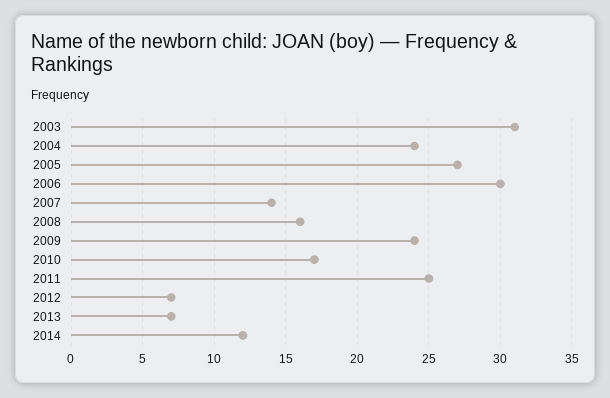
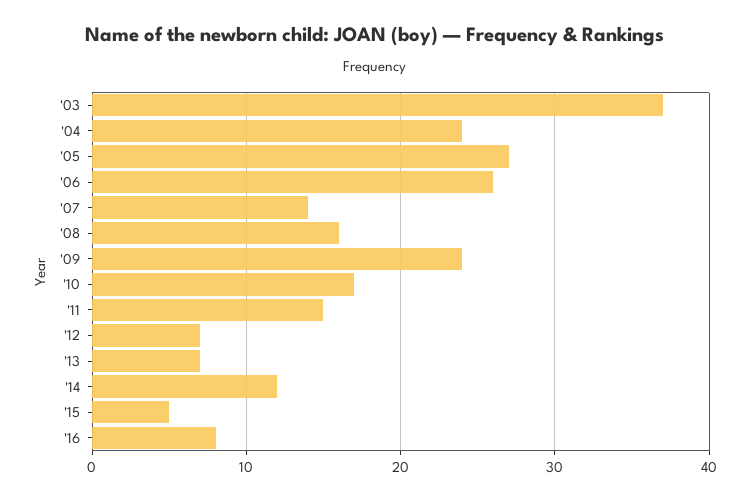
2003: 31 -> 37
2006: 30 -> 26
2011: 25 -> 15
'15: none -> 5
'16: none -> 8

